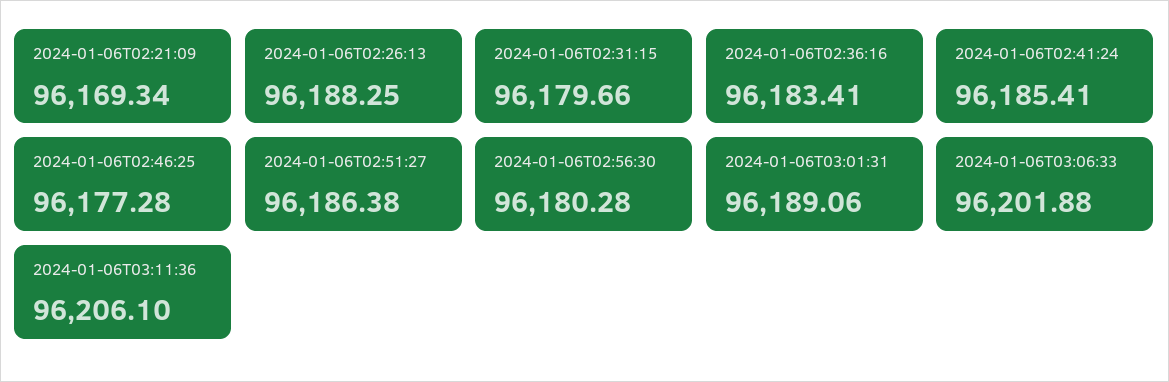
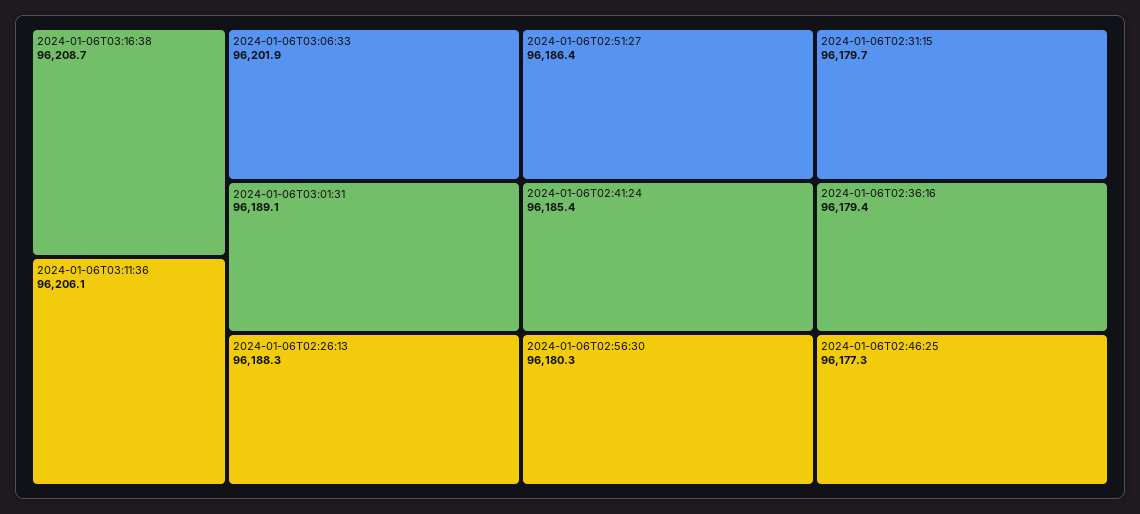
2024-01-06T02:21:09: 96169.34 -> none
2024-01-06T02:36:16: 96183.41 -> 96179.4
2024-01-06T03:16:38: none -> 96208.7

